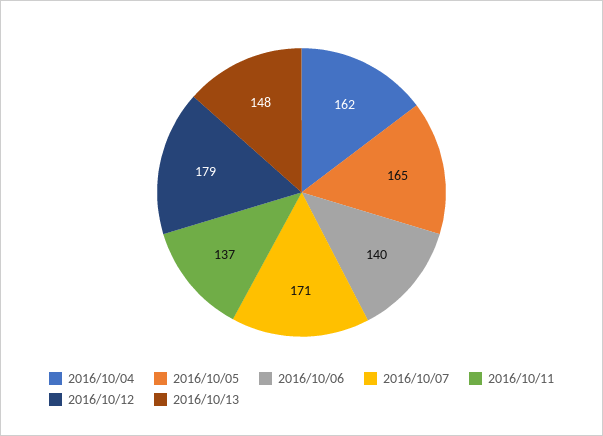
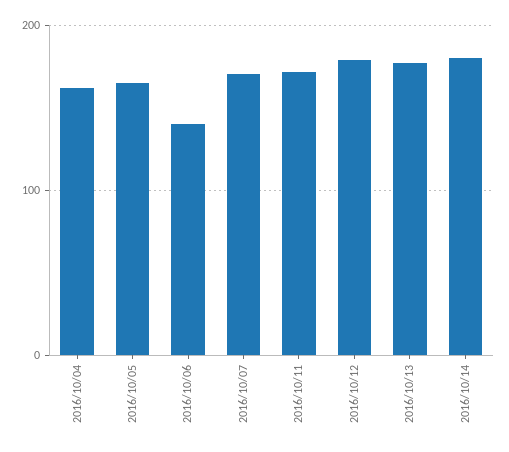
2016/10/11: 137 -> 170
2016/10/13: 148 -> 180
2016/10/14: none -> 180

